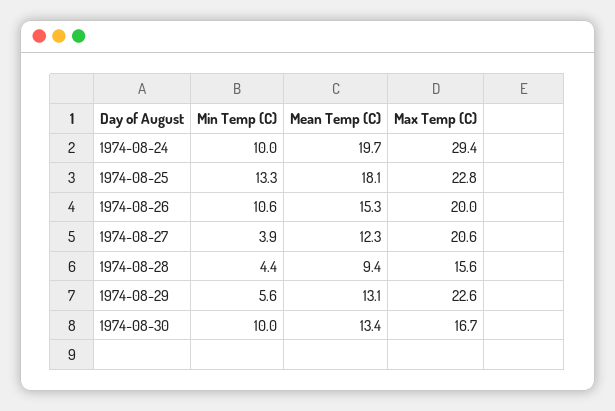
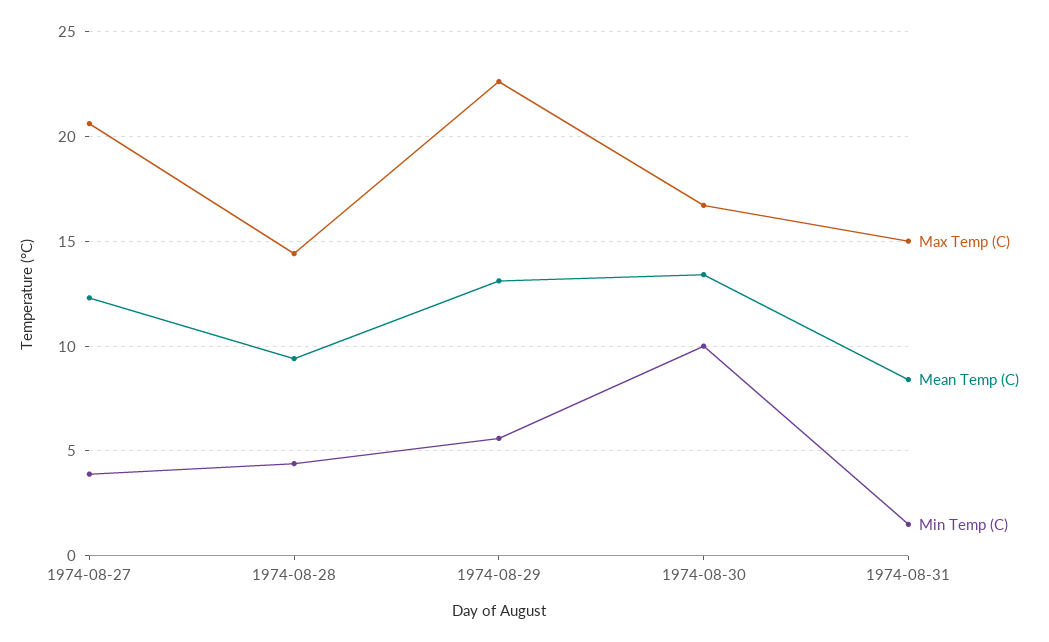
Min Temp (C), 1974-08-24: 10 -> none
Mean Temp (C), 1974-08-24: 19.7 -> none
Max Temp (C), 1974-08-24: 29.4 -> none
Min Temp (C), 1974-08-25: 13.3 -> none
Mean Temp (C), 1974-08-25: 18.1 -> none
Max Temp (C), 1974-08-25: 22.8 -> none
Min Temp (C), 1974-08-26: 10.6 -> none
Mean Temp (C), 1974-08-26: 15.3 -> none
Max Temp (C), 1974-08-26: 20 -> none
Max Temp (C), 1974-08-28: 15.6 -> 14.5
Max Temp (C), 1974-08-31: none -> 15
Mean Temp (C), 1974-08-31: none -> 8.5
Min Temp (C), 1974-08-31: none -> 1.5

